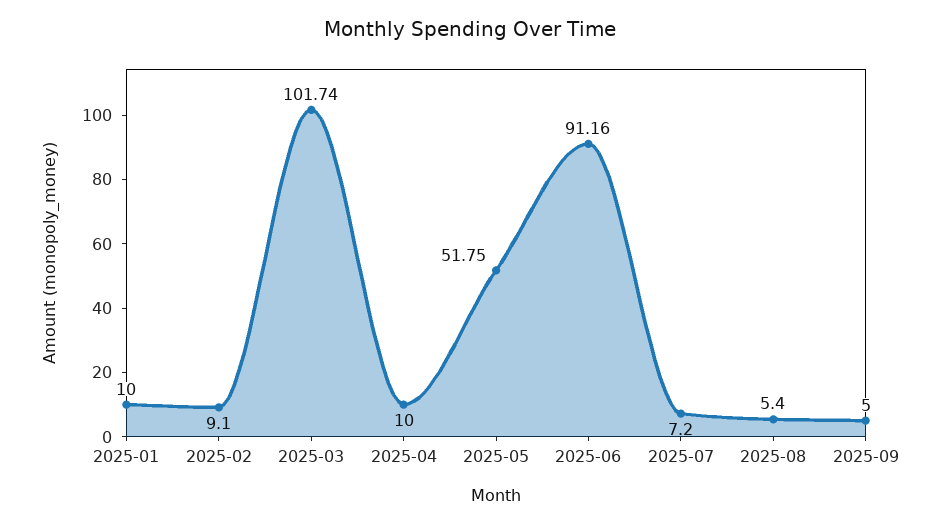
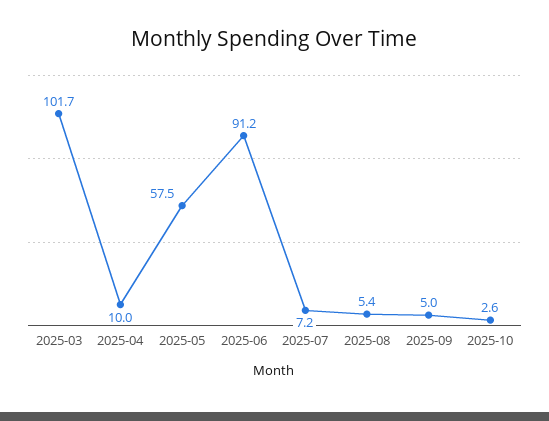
2025-01: 10 -> none
2025-02: 9.1 -> none
2025-05: 51.75 -> 57.5
2025-10: none -> 2.6

